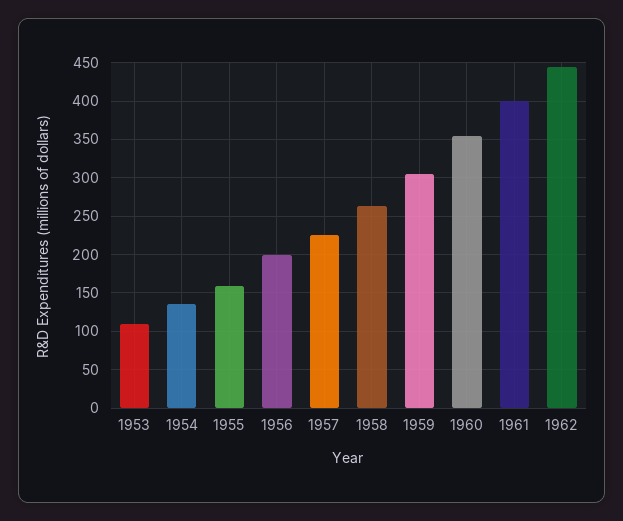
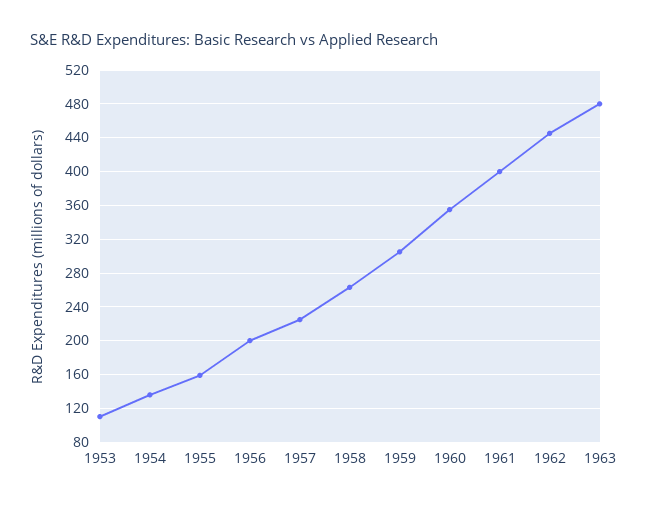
1963: none -> 480

